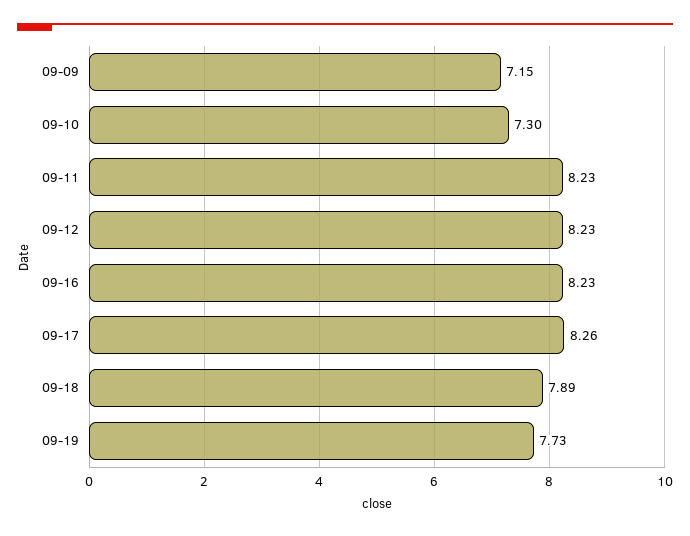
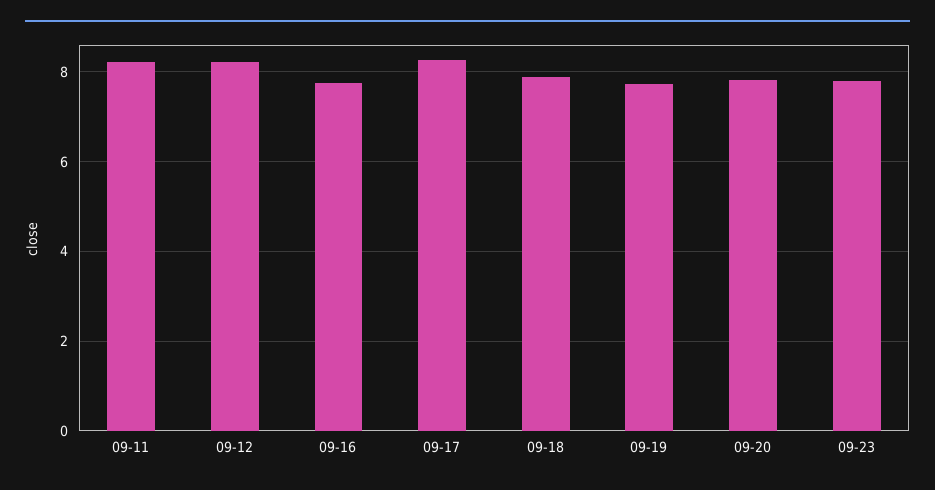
09-09: 7.15 -> none
09-10: 7.3 -> none
09-16: 8.23 -> 7.8
09-20: none -> 7.8
09-23: none -> 7.8

